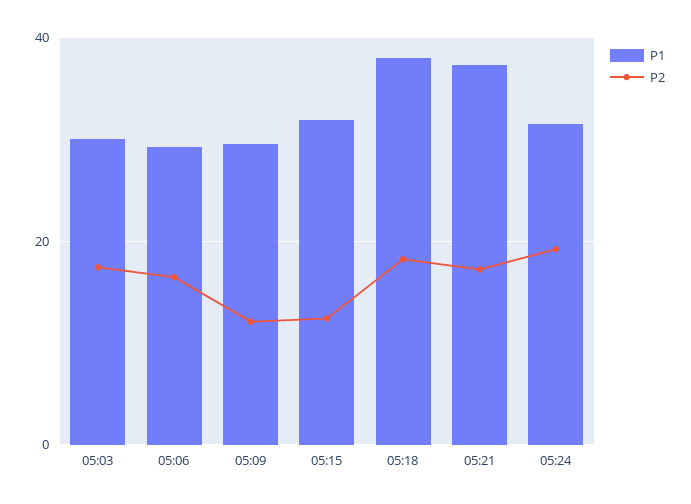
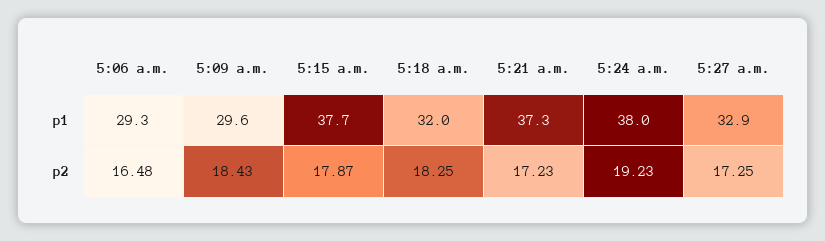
P1, 05:03: 30 -> none
P2, 05:03: 18 -> none
P2, 05:09: 12 -> 18.43
P1, 05:15: 32 -> 37.7
P2, 05:15: 12 -> 17.87
P1, 05:18: 38 -> 32
P1, 05:24: 32 -> 38
P1, 5:27 a.m.: none -> 32.9
P2, 5:27 a.m.: none -> 17.25

